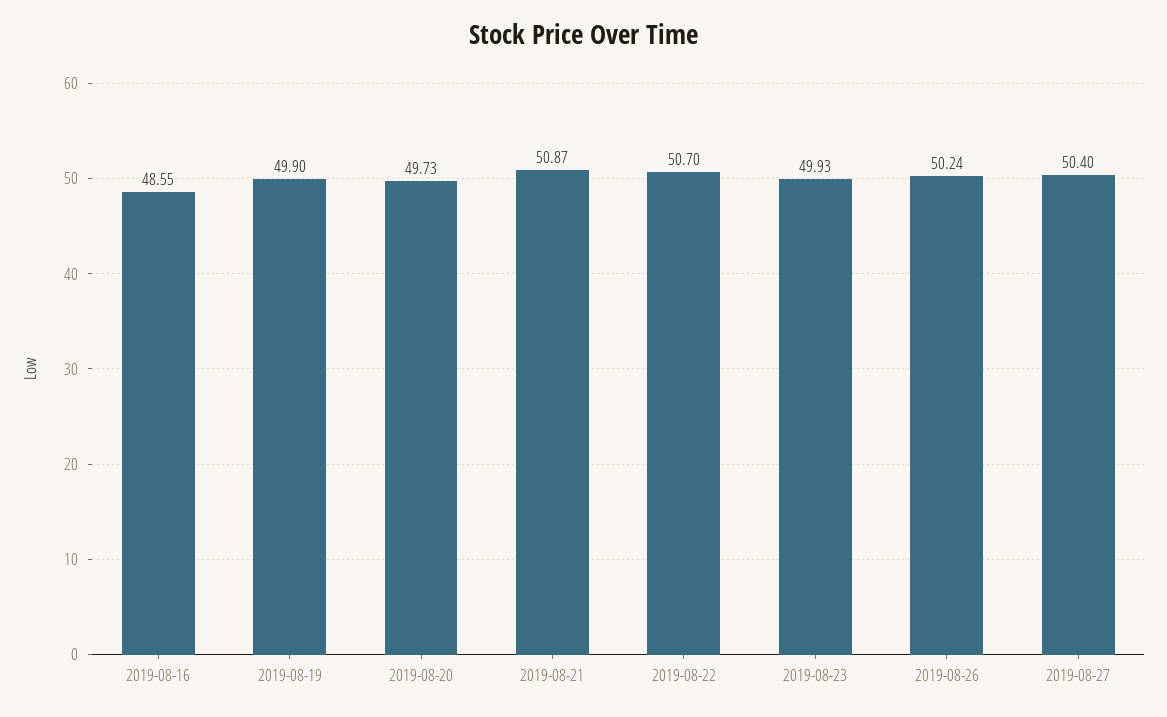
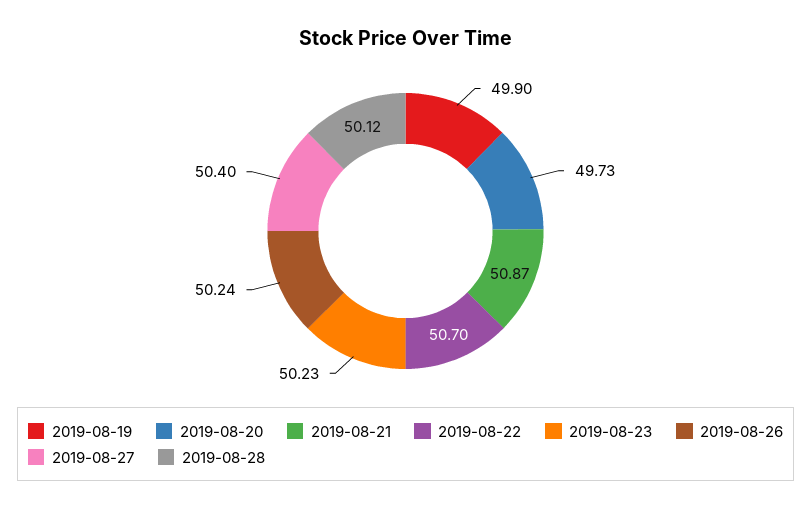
2019-08-16: 48.55 -> none
2019-08-23: 49.93 -> 50.23
2019-08-28: none -> 50.12

